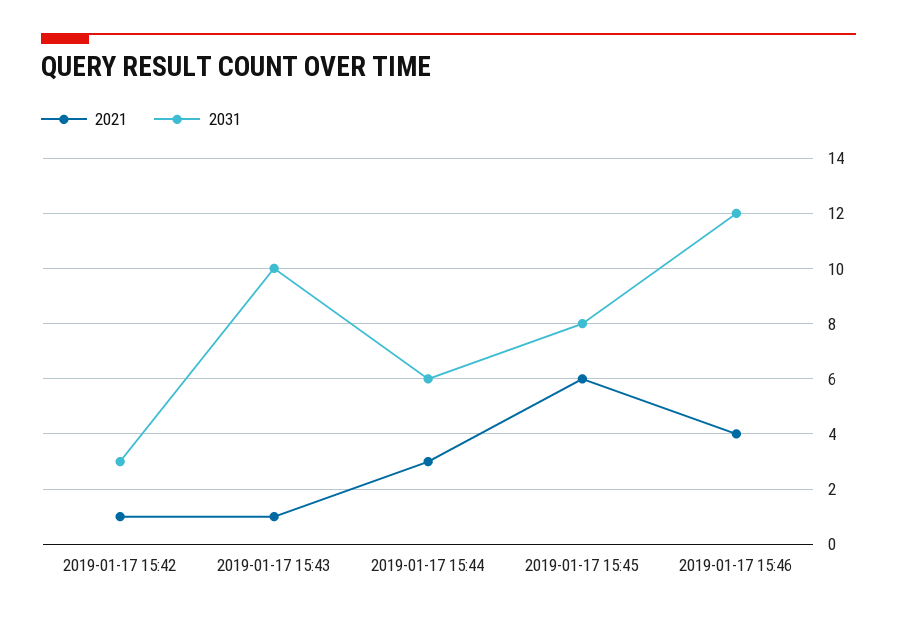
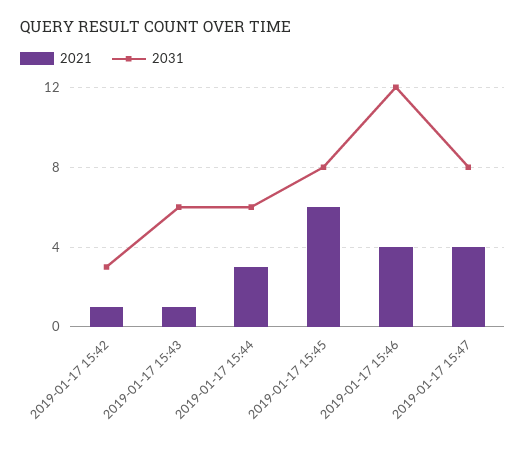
2031, 2019-01-17 15:43: 10 -> 6
2021, 2019-01-17 15:47: none -> 4
2031, 2019-01-17 15:47: none -> 8

